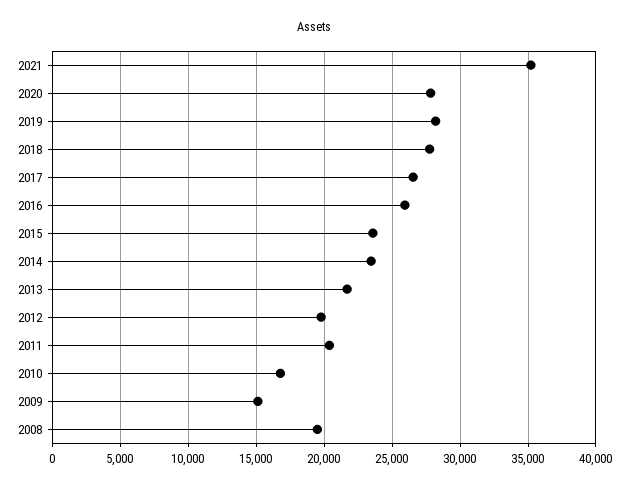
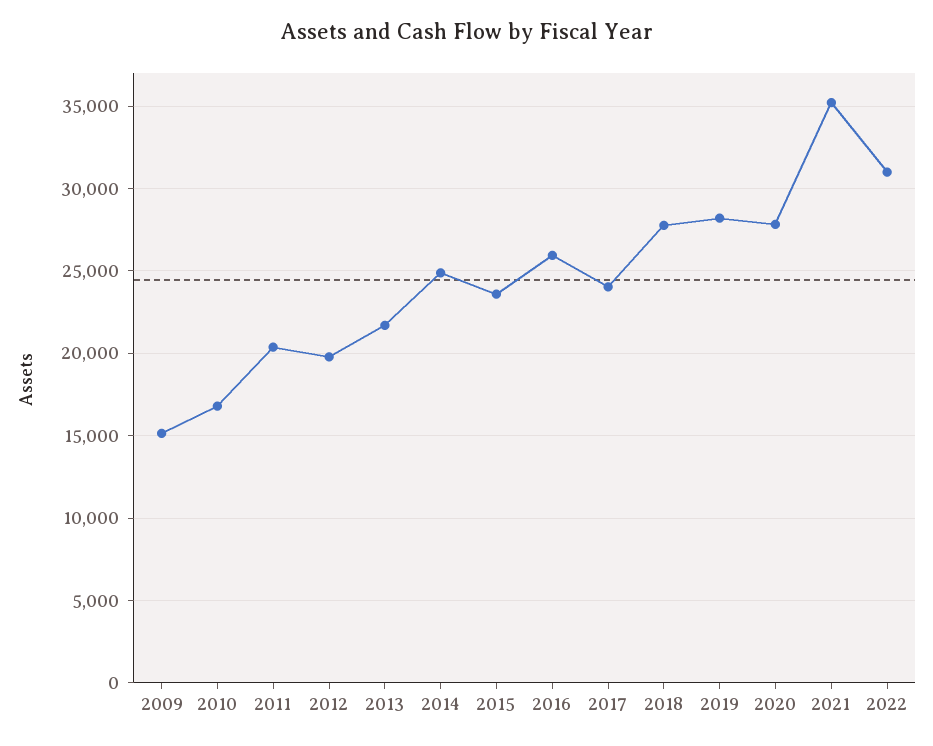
2017: 26500 -> 24000
2014: 23500 -> 25000
2008: 19500 -> none
2022: none -> 31000

